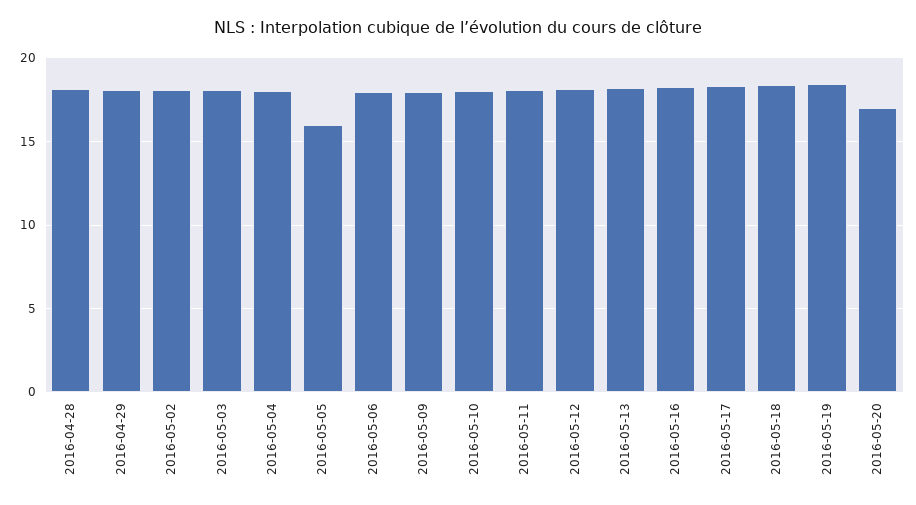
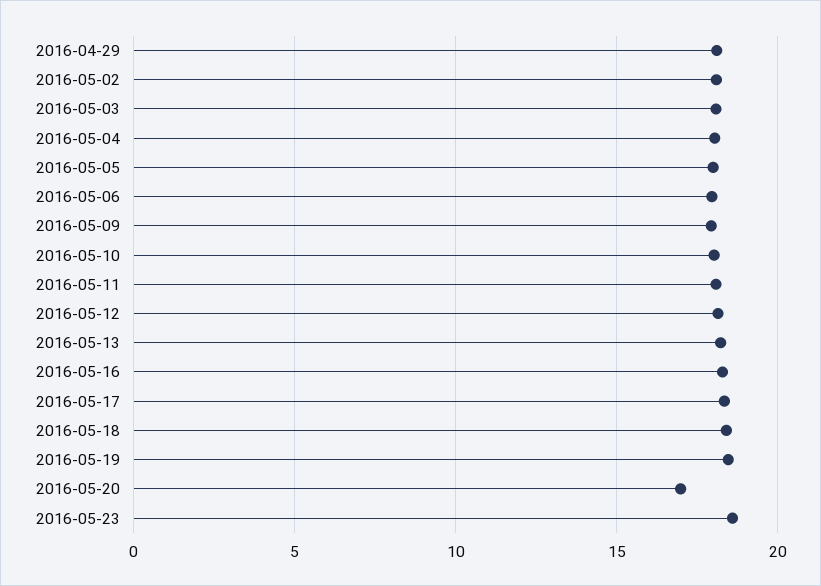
2016-04-28: 18 -> none
2016-05-05: 16 -> 18
2016-05-23: none -> 18.5

